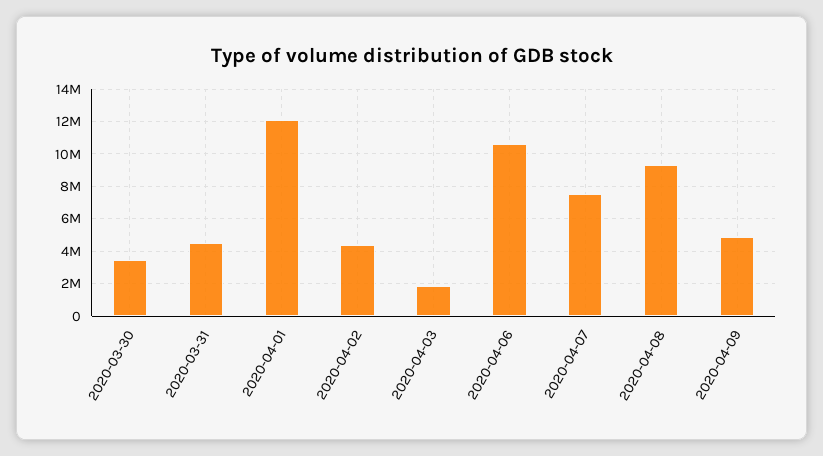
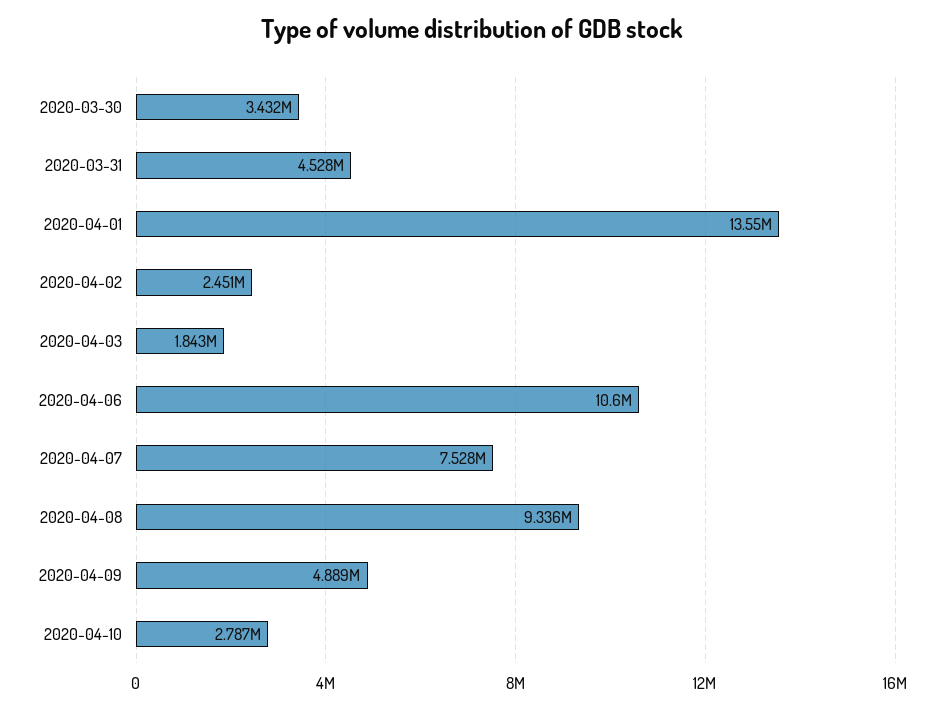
2020-04-01: 12000000 -> 13550000
2020-04-02: 4500000 -> 2451000
2020-04-10: none -> 2787000

